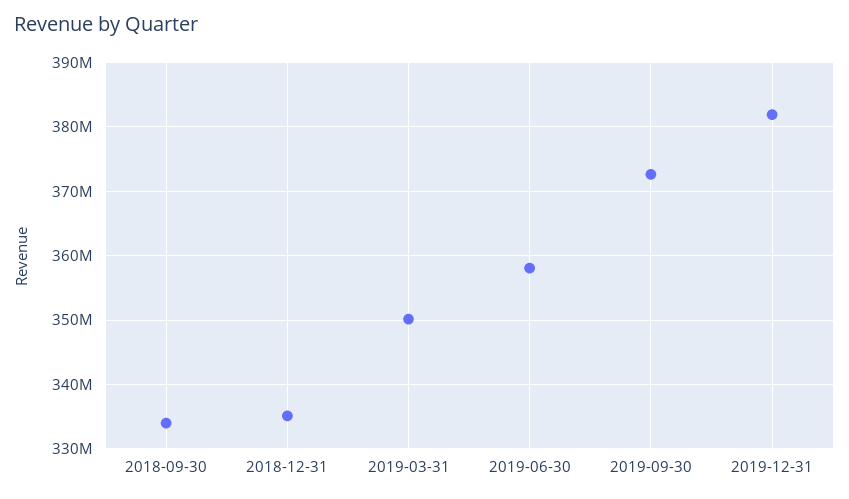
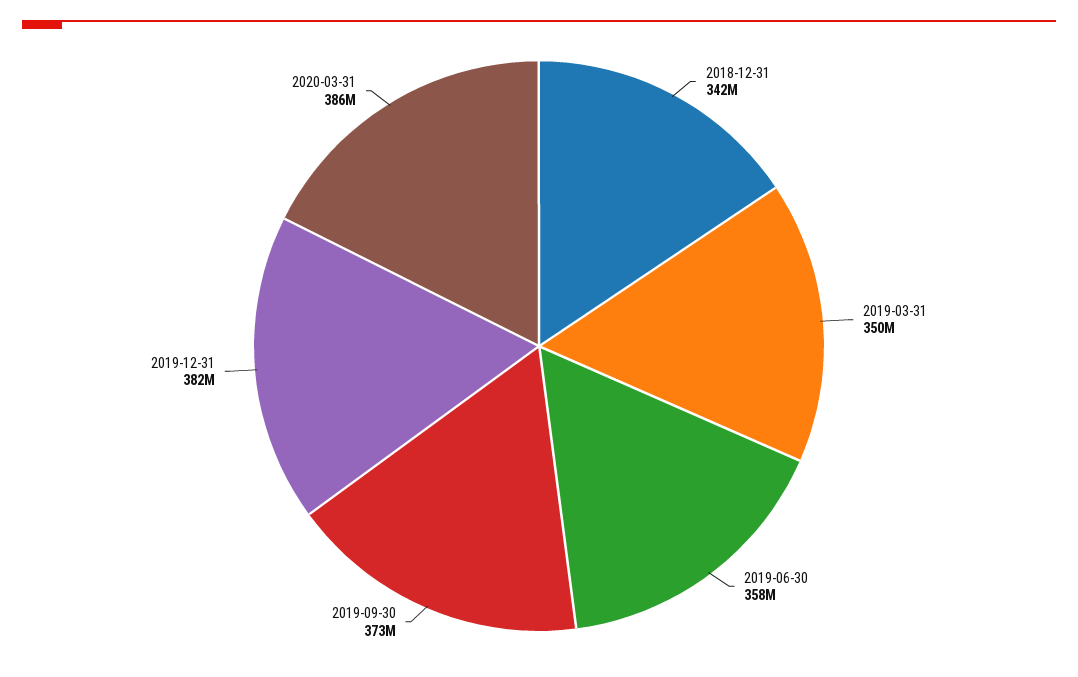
2018-09-30: 334000000 -> none
2018-12-31: 335000000 -> 342000000
2020-03-31: none -> 386000000

